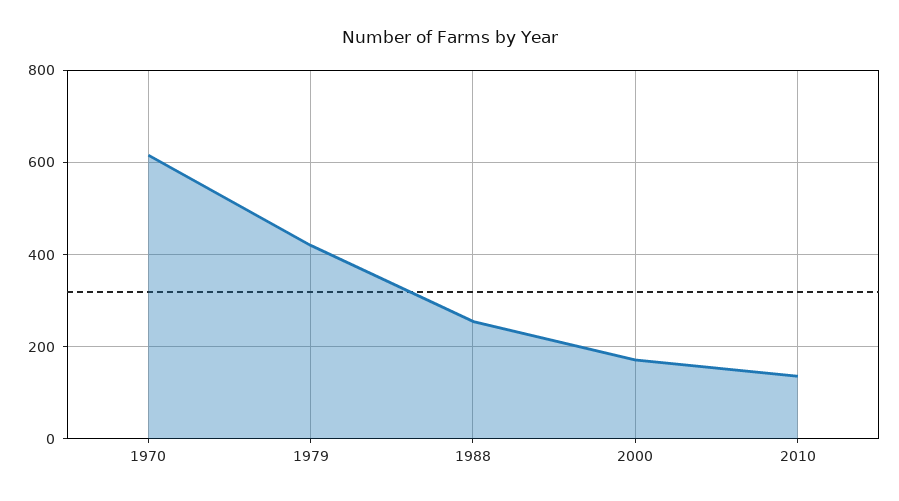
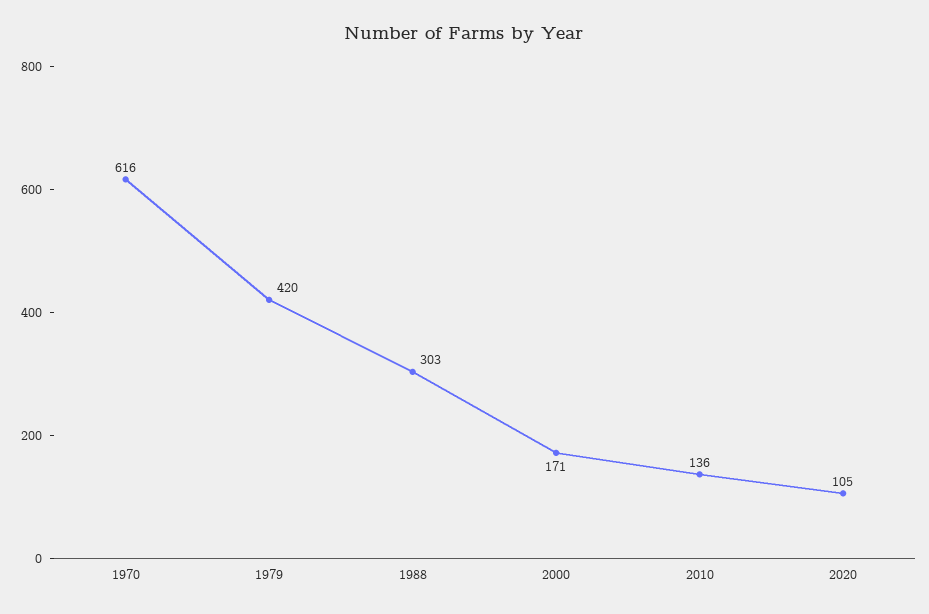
1988: 260 -> 303
2020: none -> 105

